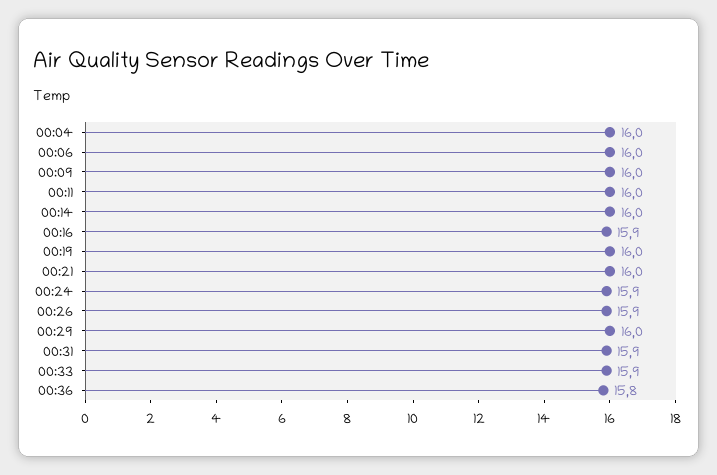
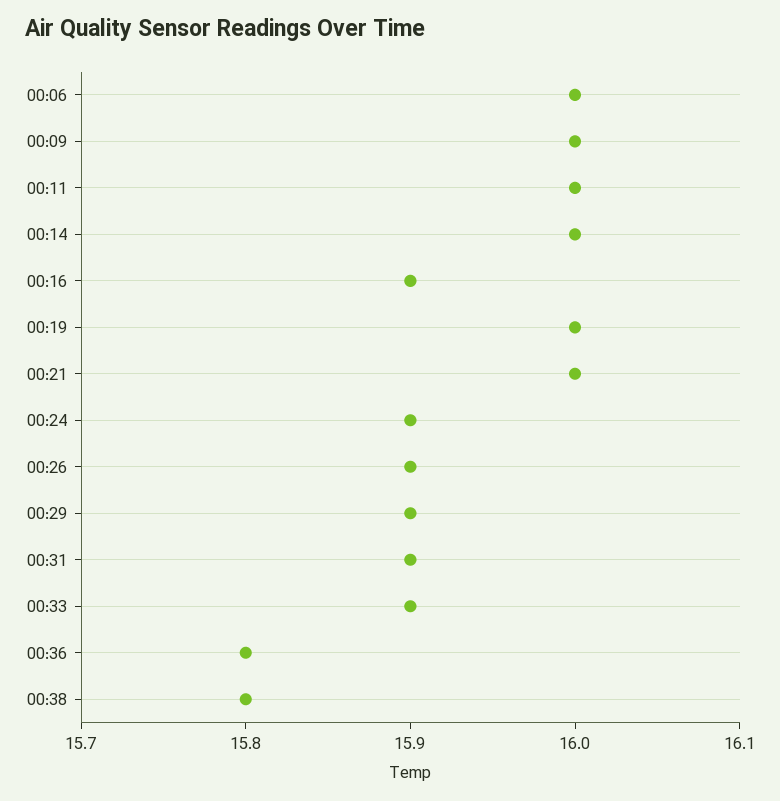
00:04: 16 -> none
00:29: 16 -> 15.9
00:38: none -> 15.8

